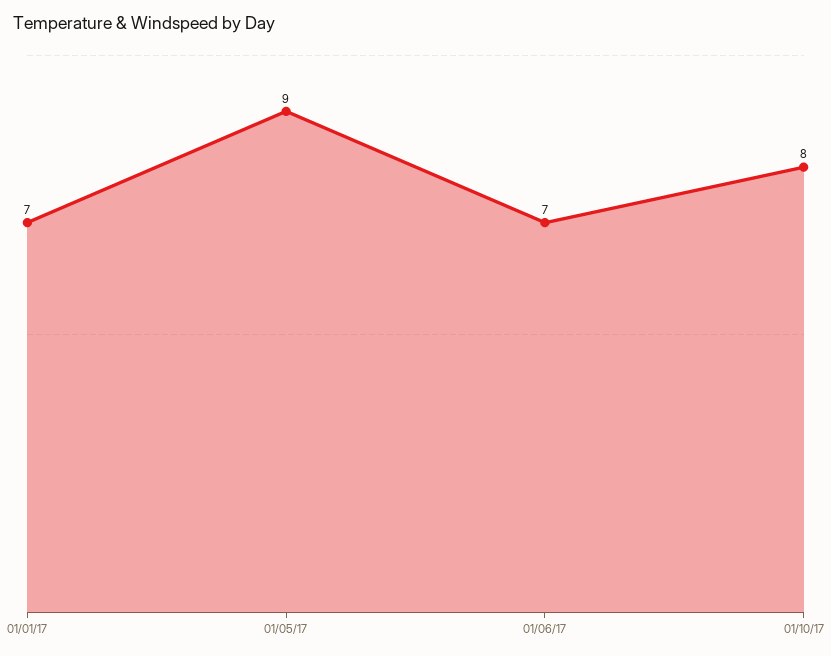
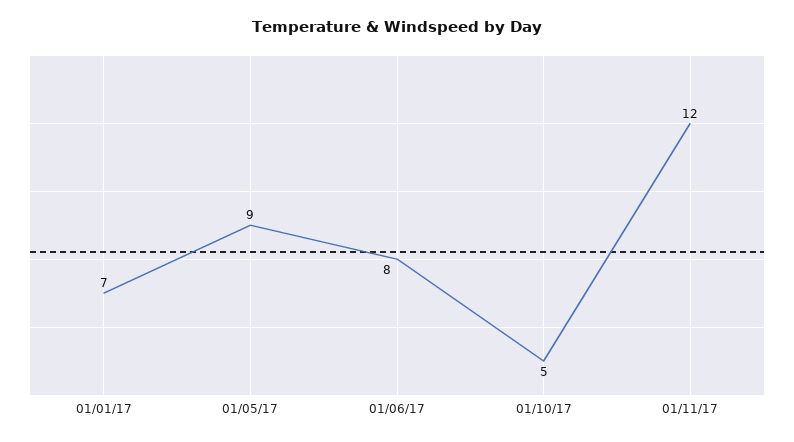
01/06/17: 7 -> 8
01/10/17: 8 -> 5
01/11/17: none -> 12

